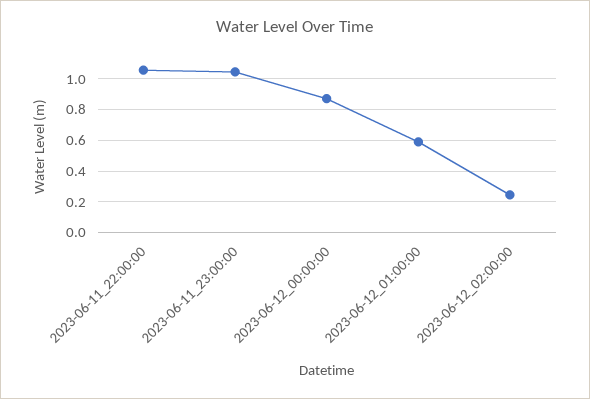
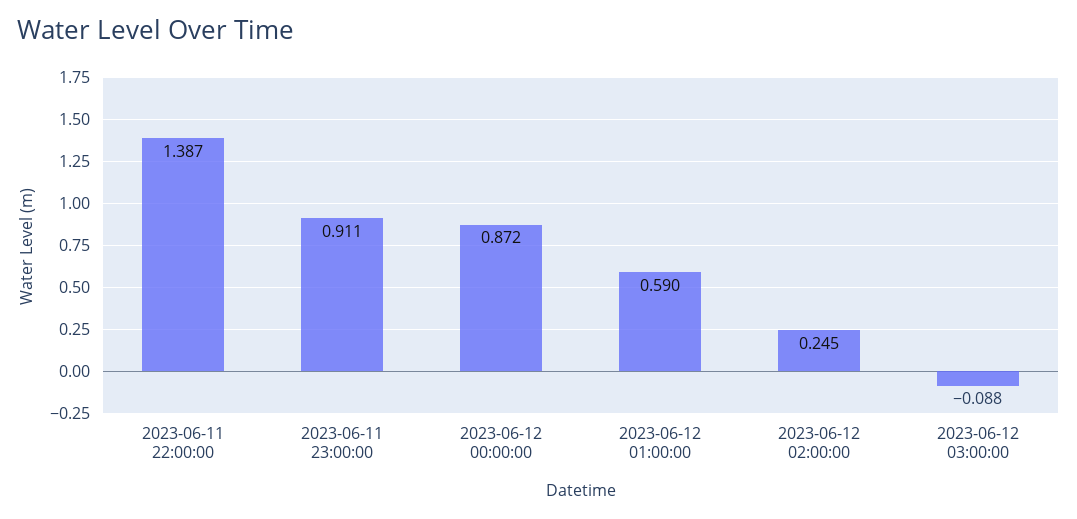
2023-06-11_22:00:00: 1.05 -> 1.387
2023-06-11_23:00:00: 1.05 -> 0.911
2023-06-12 03:00:00: none -> -0.088

